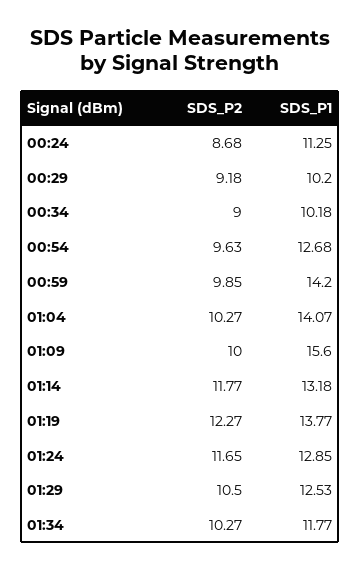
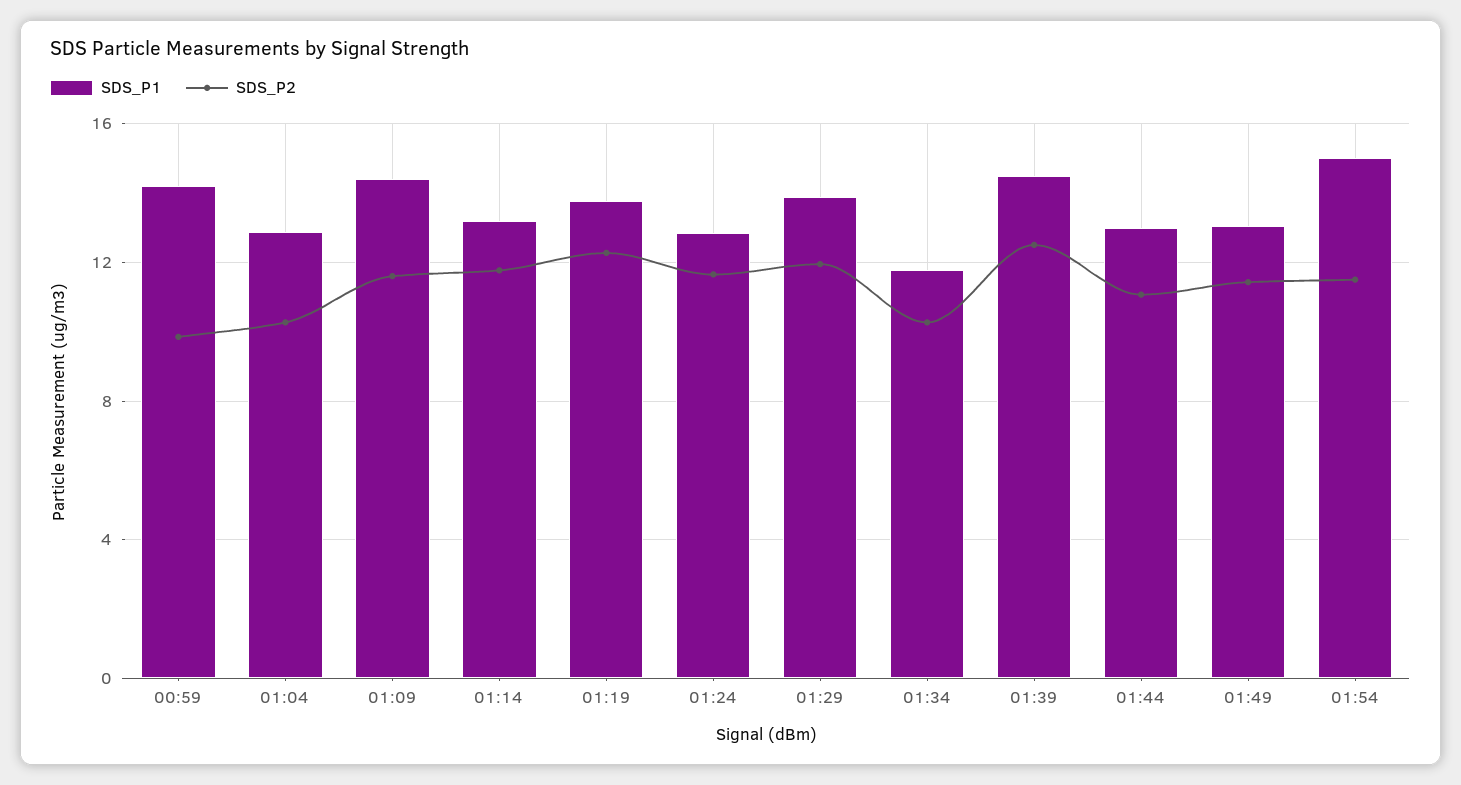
SDS_P2, 00:24: 8.68 -> none
SDS_P1, 00:24: 11.25 -> none
SDS_P2, 00:29: 9.18 -> none
SDS_P1, 00:29: 10.2 -> none
SDS_P2, 00:34: 9 -> none
SDS_P1, 00:34: 10.18 -> none
SDS_P2, 00:54: 9.63 -> none
SDS_P1, 00:54: 12.68 -> none
SDS_P1, 01:04: 14.07 -> 13
SDS_P2, 01:09: 10 -> 11.5
SDS_P1, 01:09: 15.6 -> 14.5
SDS_P2, 01:29: 10.5 -> 12
SDS_P1, 01:29: 12.53 -> 14
SDS_P1, 01:39: none -> 14.5
SDS_P2, 01:39: none -> 12.5
SDS_P1, 01:44: none -> 13
SDS_P2, 01:44: none -> 11
SDS_P1, 01:49: none -> 13
SDS_P2, 01:49: none -> 11.5
SDS_P1, 01:54: none -> 15
SDS_P2, 01:54: none -> 11.5

